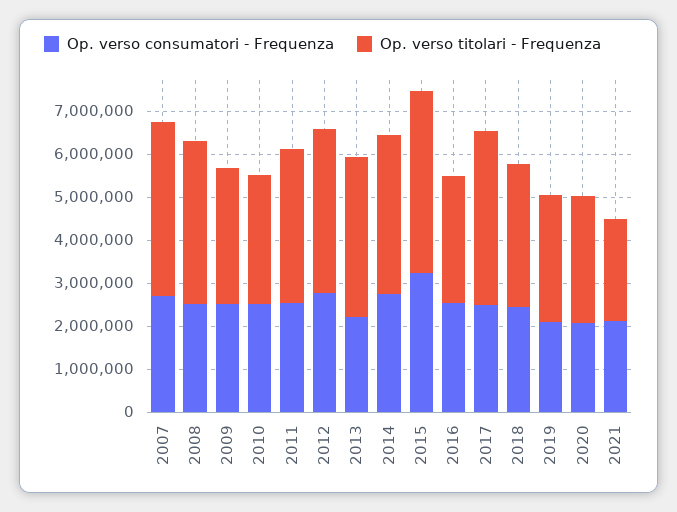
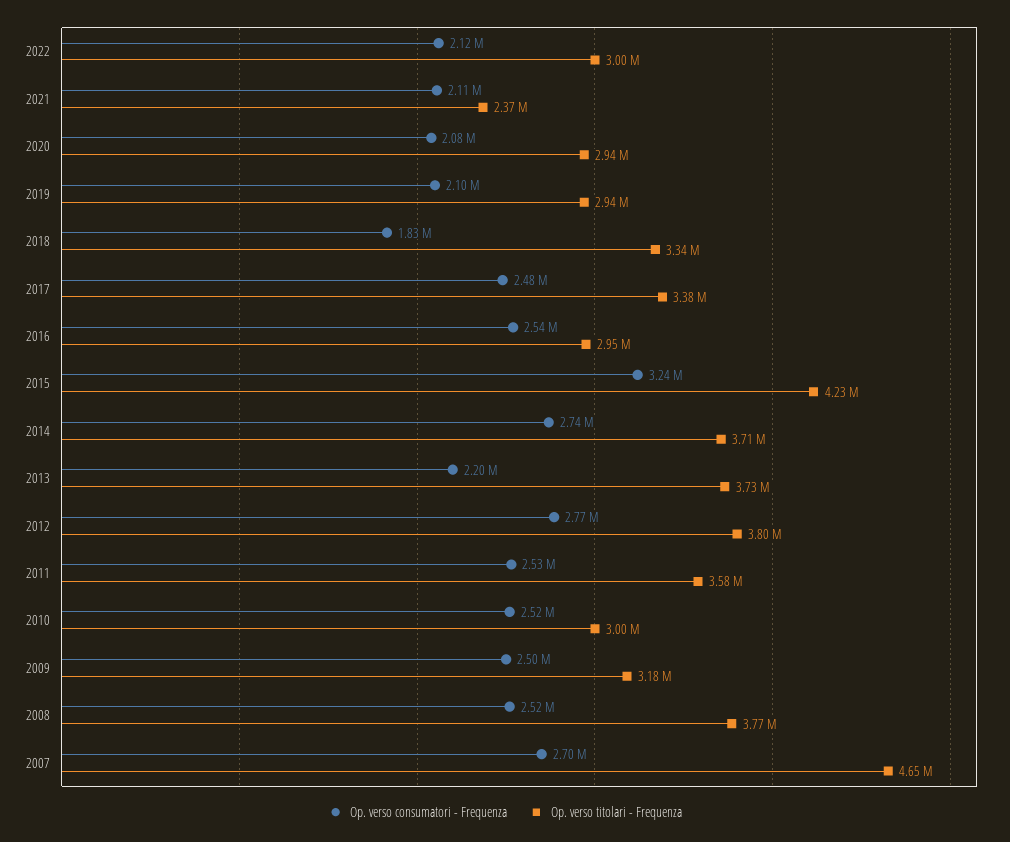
Op. verso titolari - Frequenza, 2007: 4000000 -> 4650000
Op. verso titolari - Frequenza, 2017: 4000000 -> 3380000
Op. verso consumatori - Frequenza, 2018: 2400000 -> 1830000
Op. verso consumatori - Frequenza, 2022: none -> 2120000
Op. verso titolari - Frequenza, 2022: none -> 3000000

